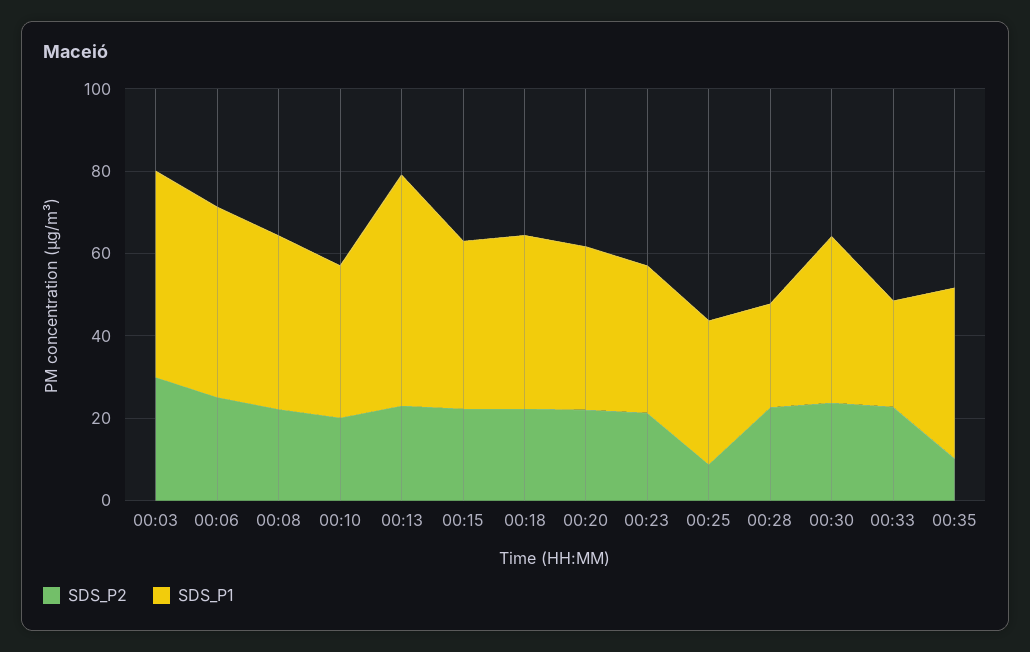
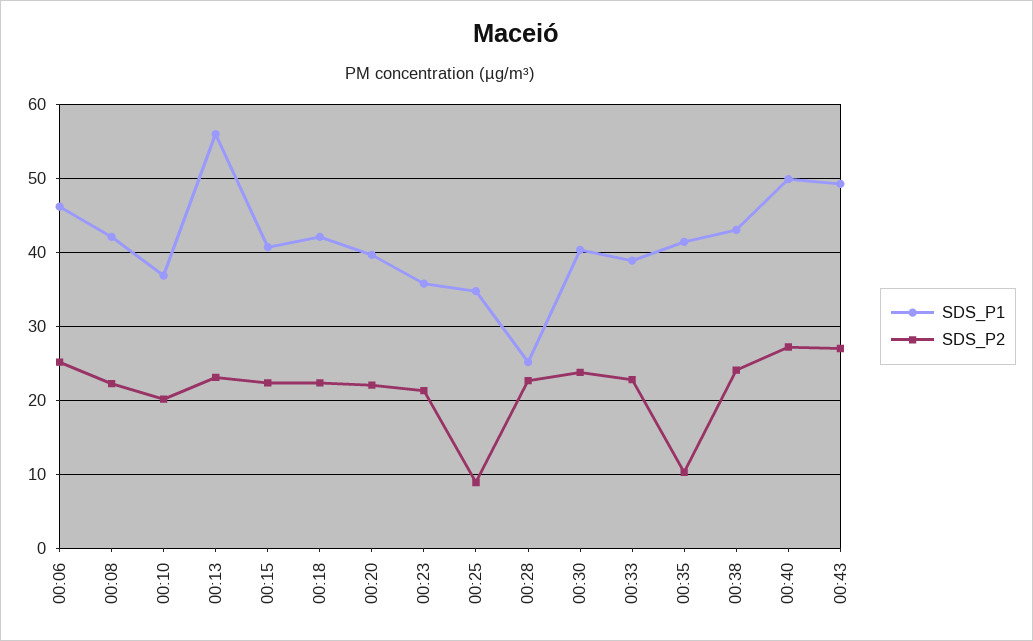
SDS_P2, 00:03: 30 -> none
SDS_P1, 00:03: 50 -> none
SDS_P1, 00:33: 25 -> 39
SDS_P1, 00:38: none -> 43
SDS_P2, 00:38: none -> 24
SDS_P1, 00:40: none -> 50
SDS_P2, 00:40: none -> 27
SDS_P1, 00:43: none -> 49
SDS_P2, 00:43: none -> 27

